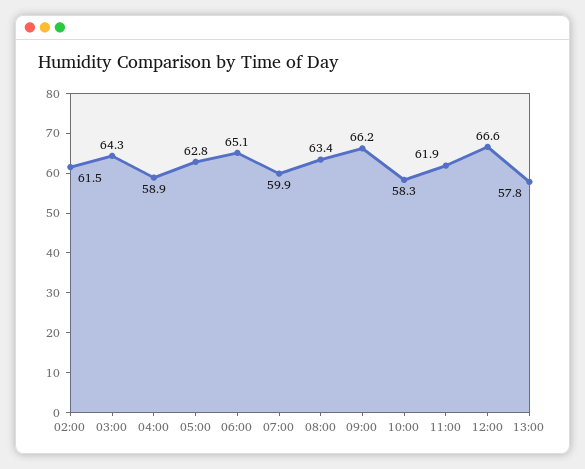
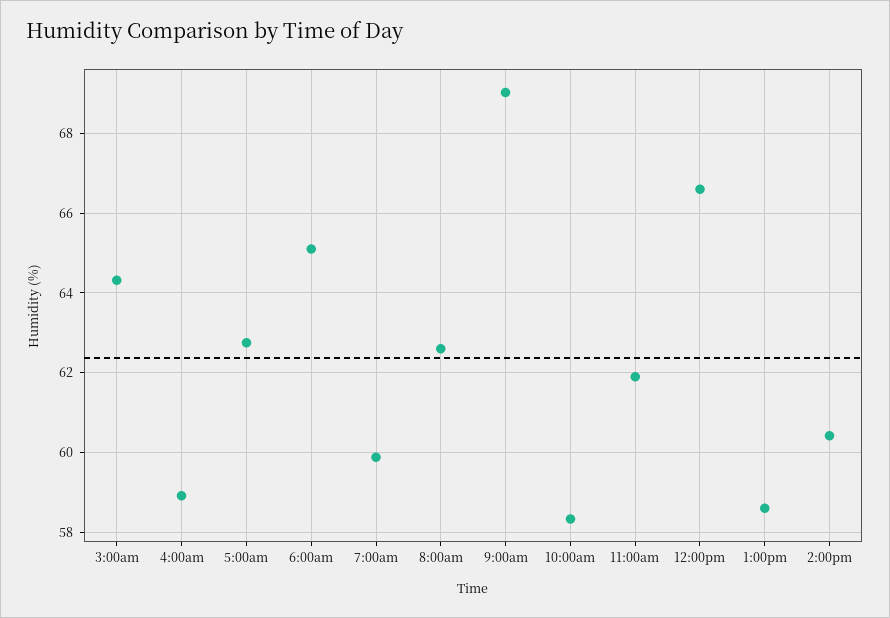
02:00: 61.5 -> none
08:00: 63.4 -> 62.6
09:00: 66.2 -> 69
13:00: 57.8 -> 58.6
2:00pm: none -> 60.4

